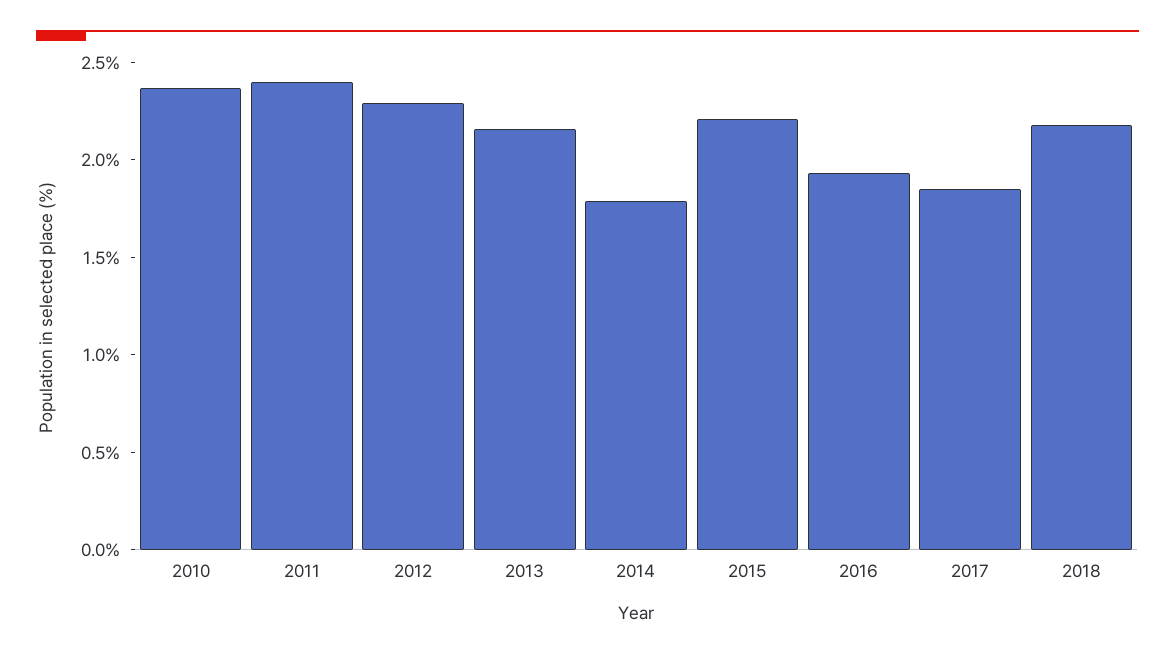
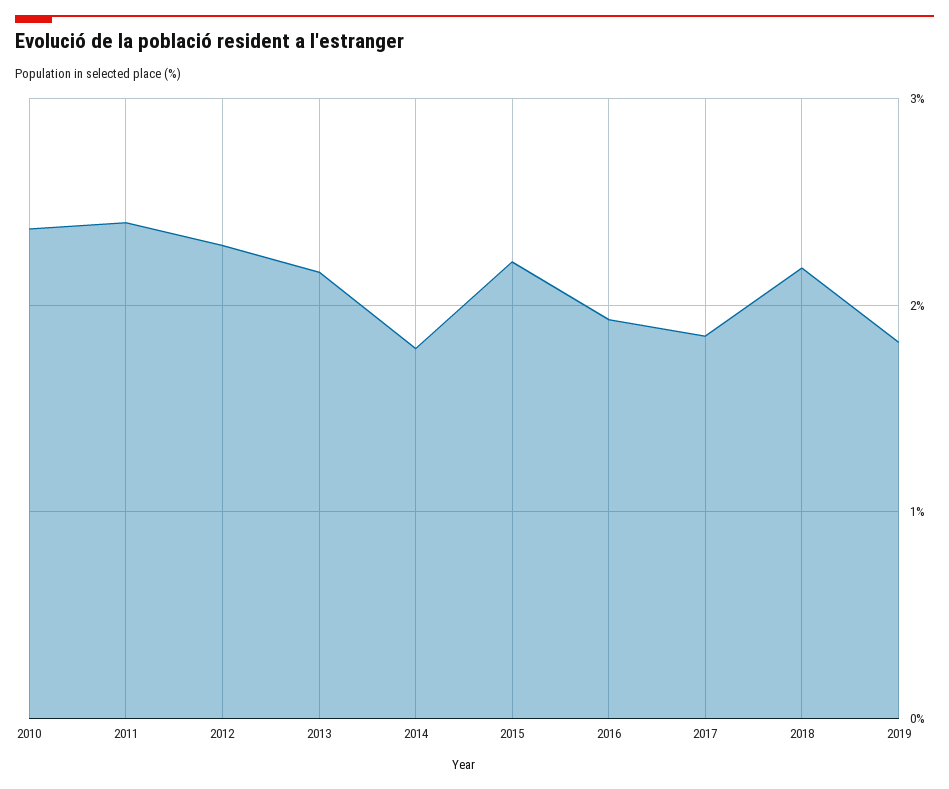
2019: none -> 1.8

